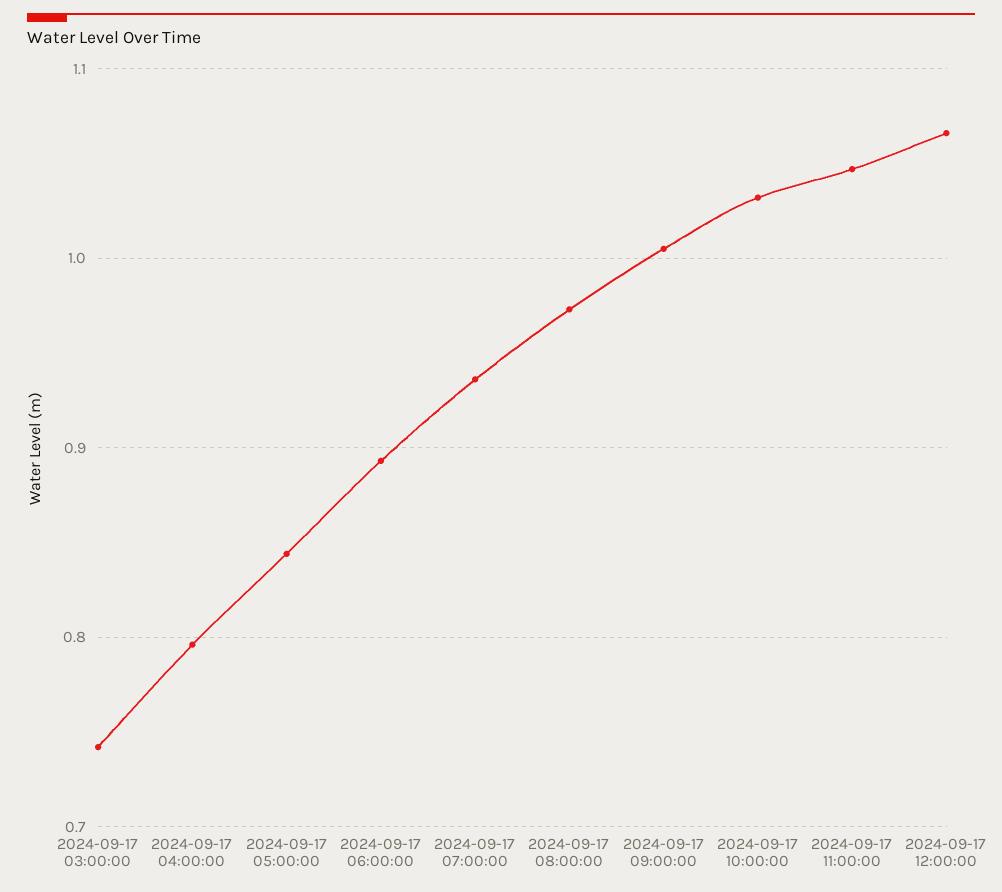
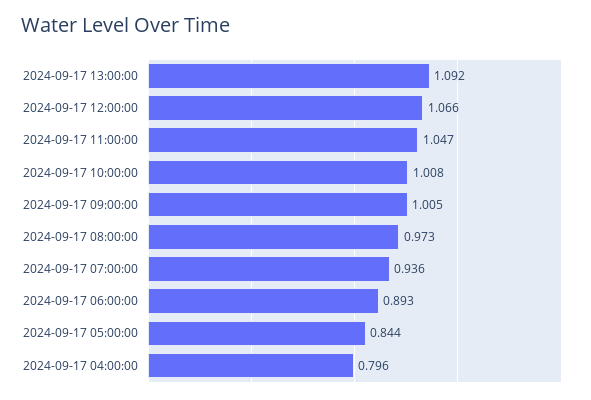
2024-09-17 03:00:00: 0.74 -> none
2024-09-17 10:00:00: 1.03 -> 1.008
2024-09-17 13:00:00: none -> 1.092

